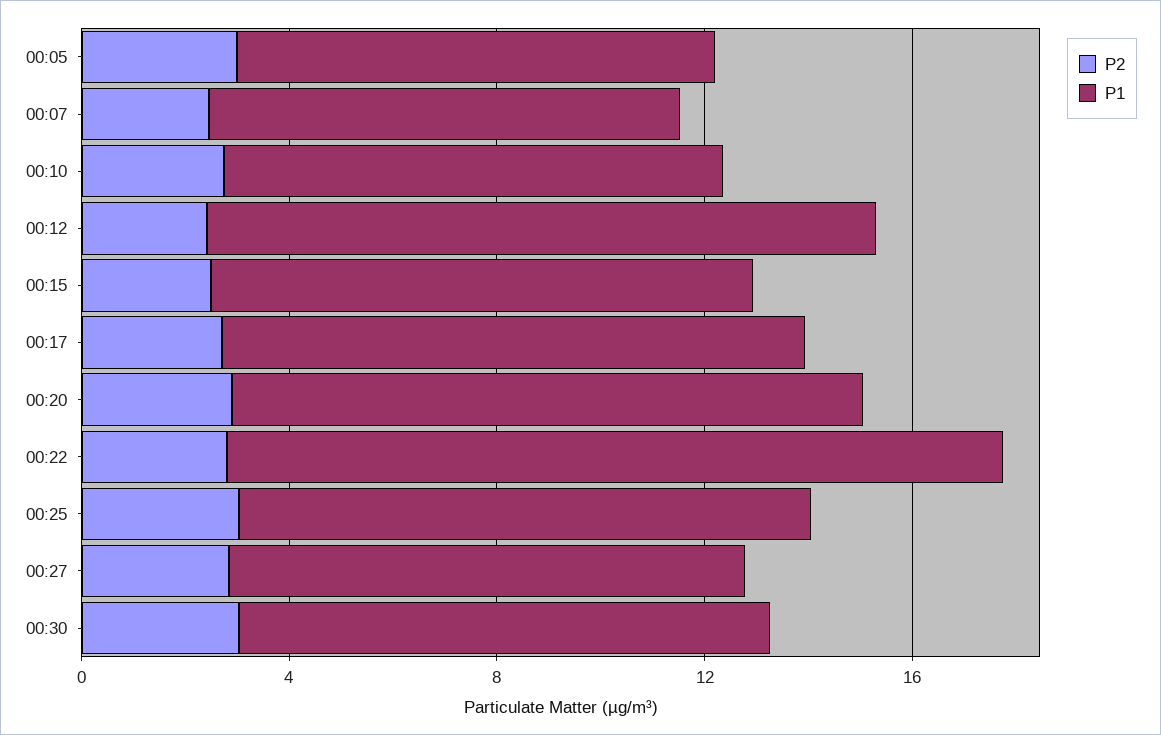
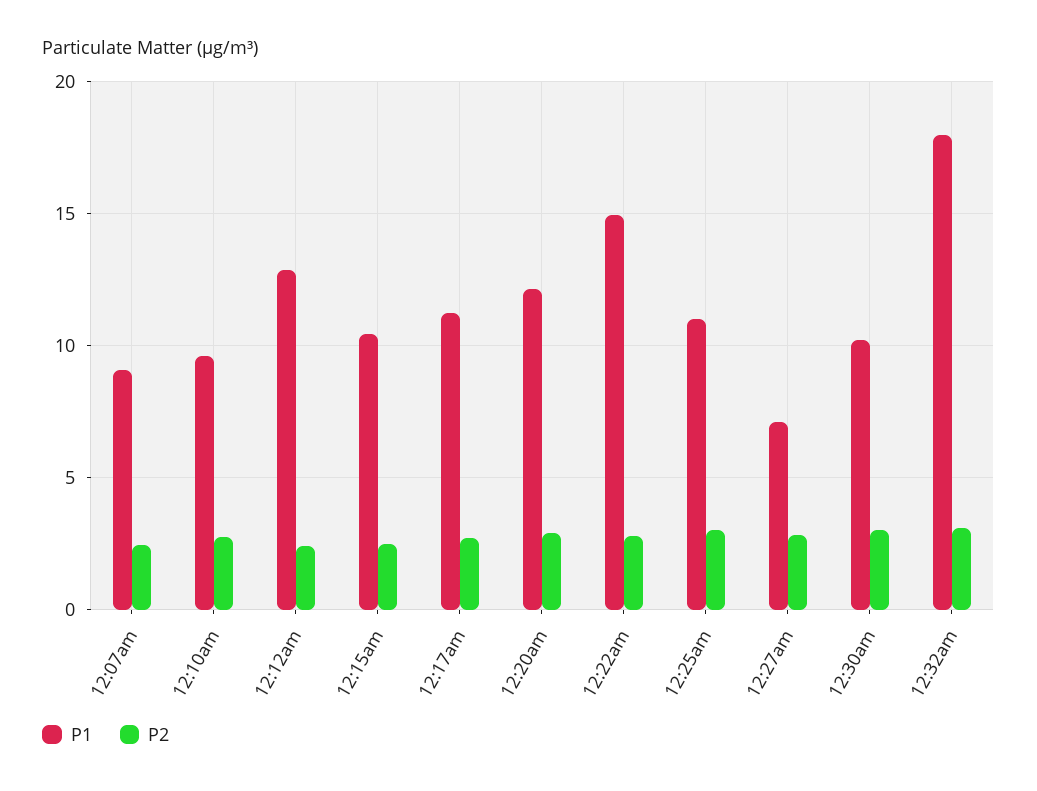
P2, 00:05: 3 -> none
P1, 00:05: 9 -> none
P1, 00:27: 10 -> 7
P1, 12:32am: none -> 18
P2, 12:32am: none -> 3

